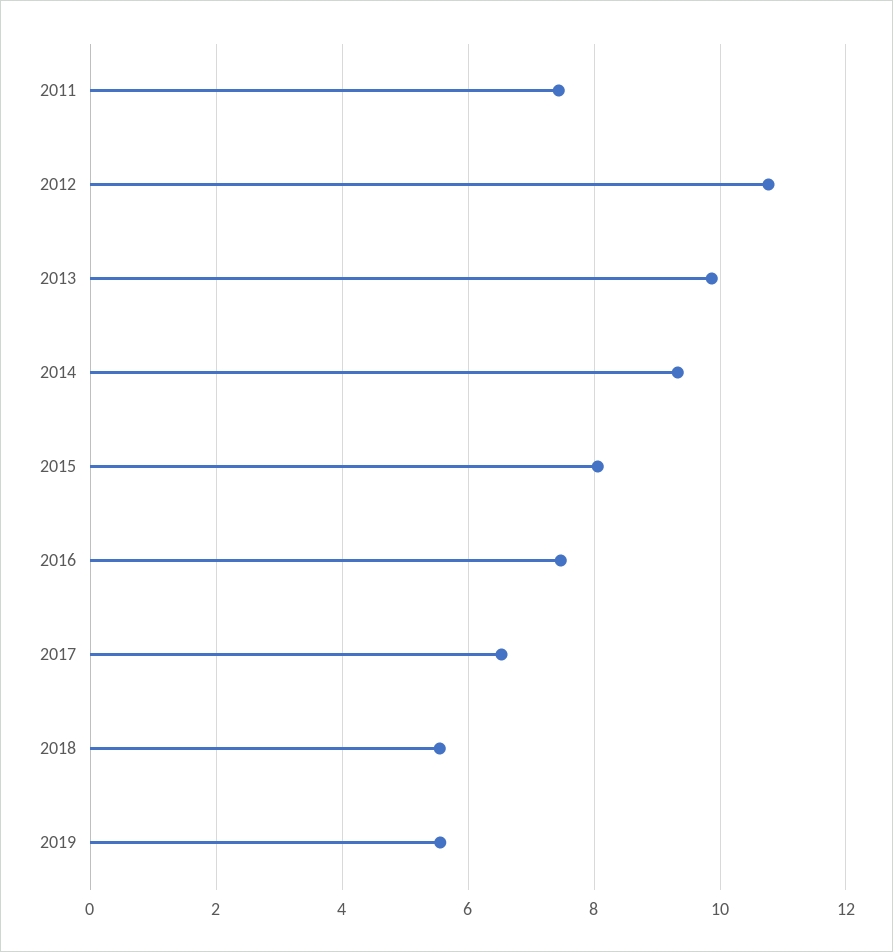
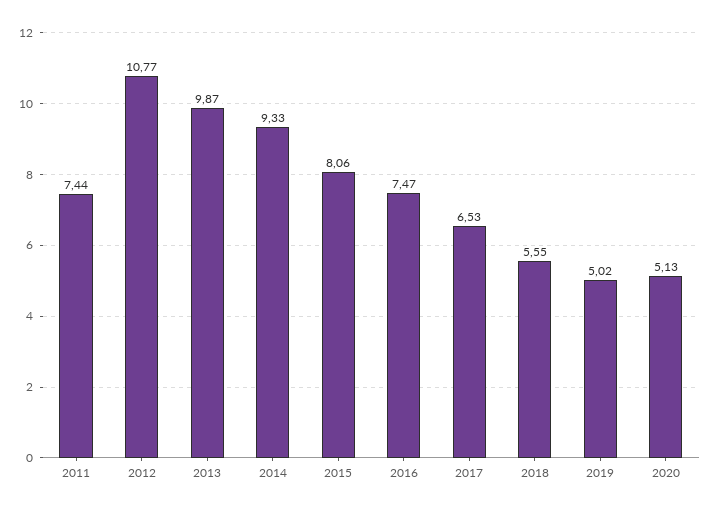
2019: 5.6 -> 5.02
2020: none -> 5.13

